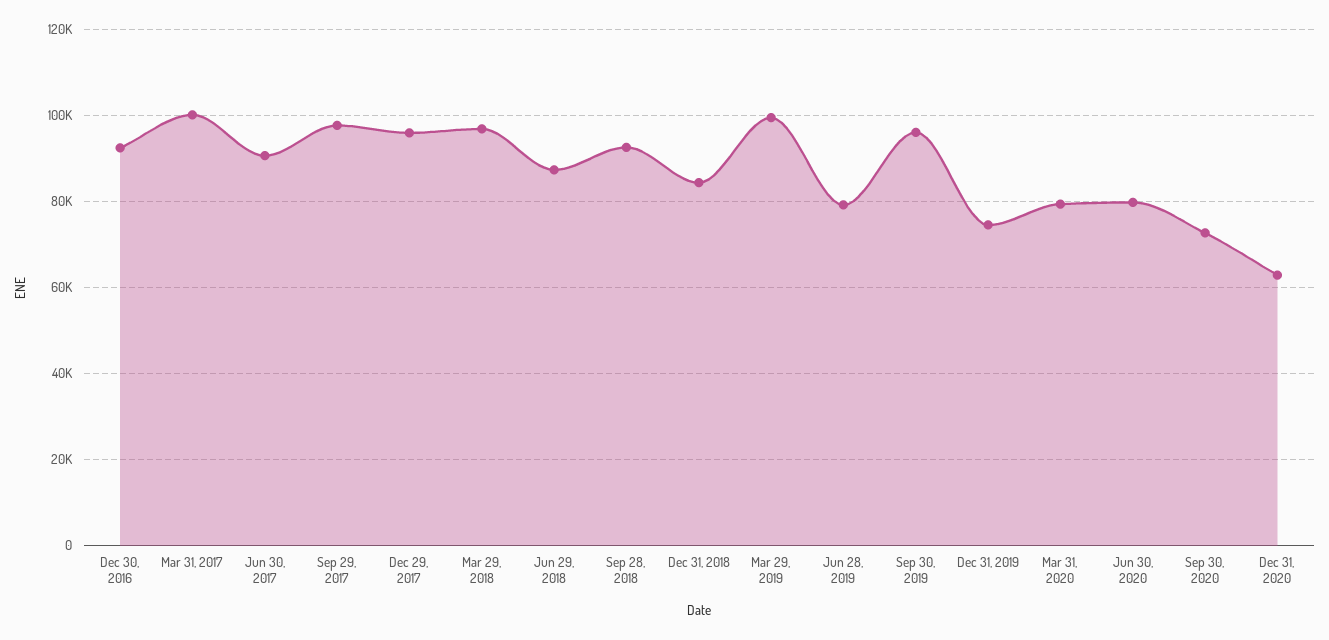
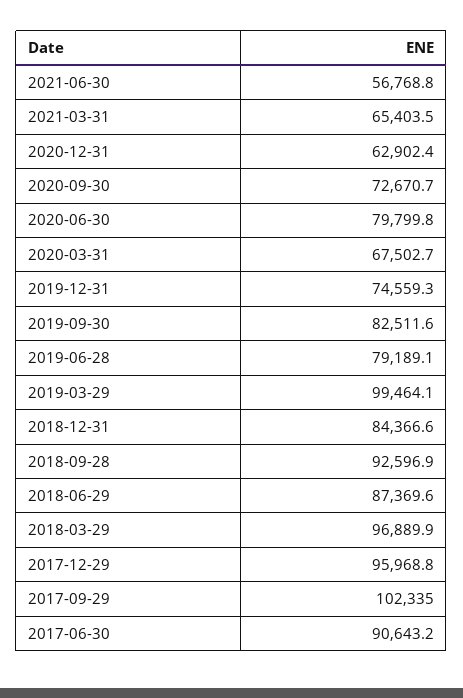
Dec 30, 2016: 92000 -> none
Mar 31, 2017: 100000 -> none
Sep 29, 2017: 98000 -> 102335
Sep 30, 2019: 96000 -> 82511.6
Mar 31, 2020: 80000 -> 67502.7
2021-06-30: none -> 56768.8
2021-03-31: none -> 65403.5

